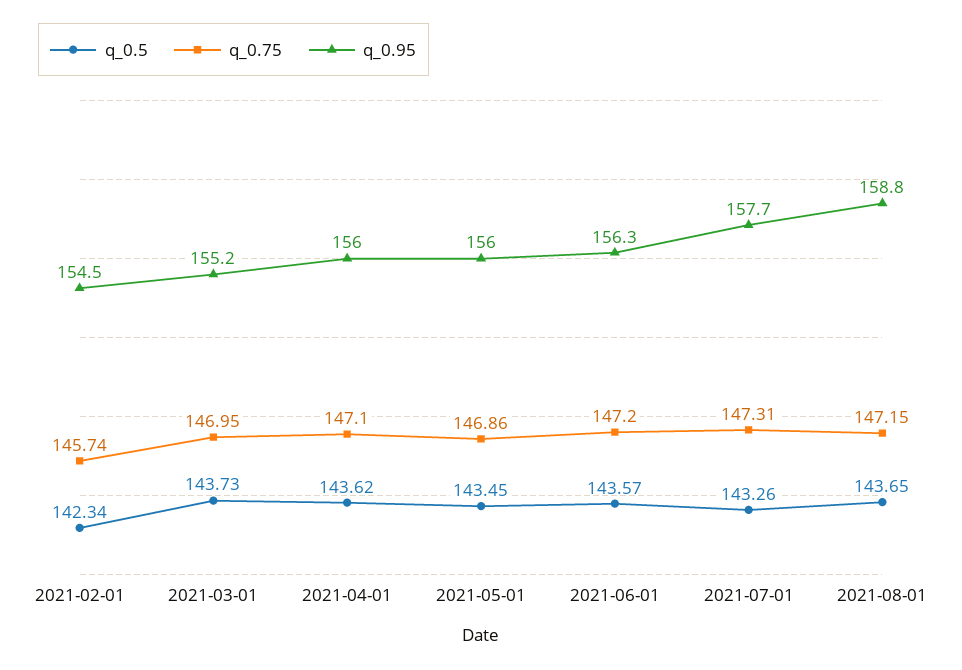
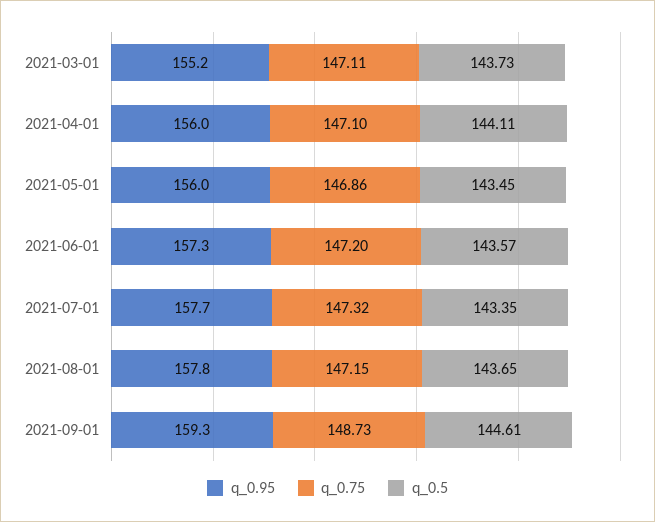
q_0.5, 2021-02-01: 142.34 -> none
q_0.75, 2021-02-01: 145.74 -> none
q_0.95, 2021-02-01: 154.5 -> none
q_0.75, 2021-03-01: 146.95 -> 147.11
q_0.5, 2021-04-01: 143.62 -> 144.11
q_0.95, 2021-06-01: 156.3 -> 157.3
q_0.5, 2021-07-01: 143.26 -> 143.35
q_0.75, 2021-07-01: 147.31 -> 147.32
q_0.95, 2021-08-01: 158.8 -> 157.8
q_0.95, 2021-09-01: none -> 159.3
q_0.75, 2021-09-01: none -> 148.73
q_0.5, 2021-09-01: none -> 144.61

